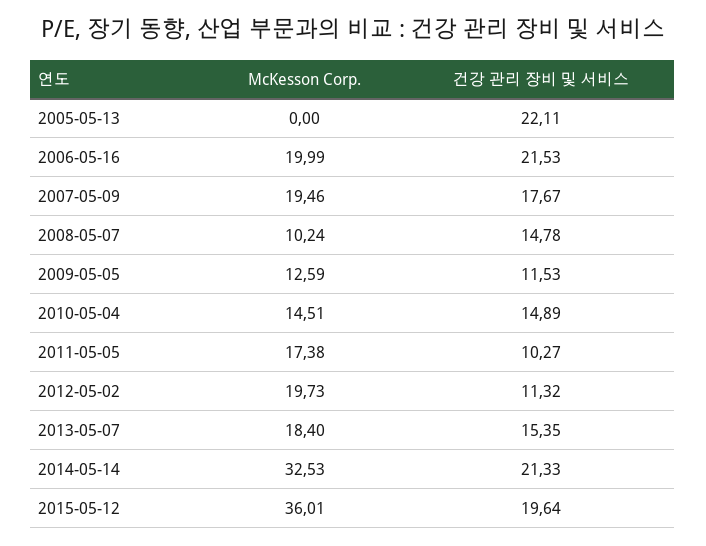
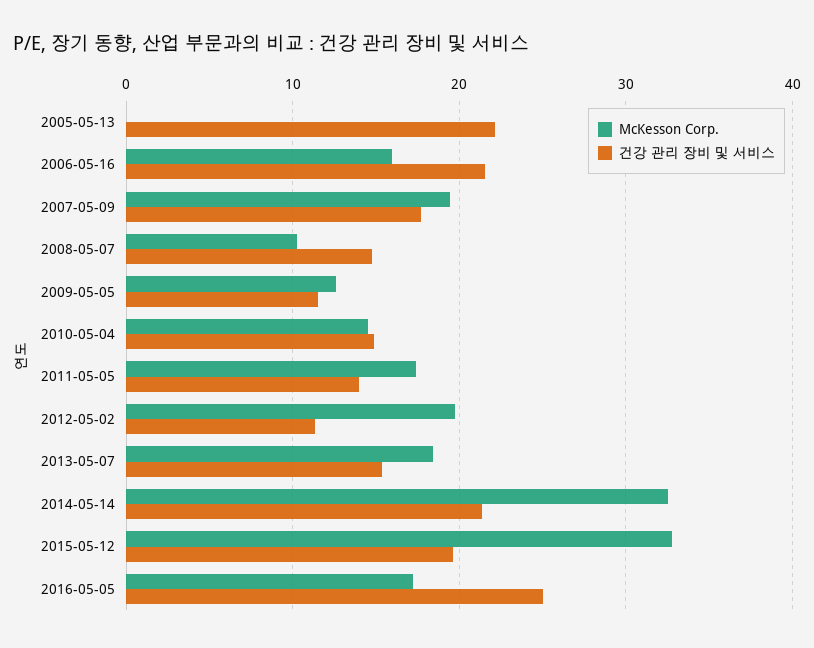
McKesson Corp., 2006-05-16: 19.99 -> 16
건강 관리 장비 및 서비스, 2011-05-05: 10.27 -> 14
McKesson Corp., 2015-05-12: 36.01 -> 33
McKesson Corp., 2016-05-05: none -> 17
건강 관리 장비 및 서비스, 2016-05-05: none -> 25

